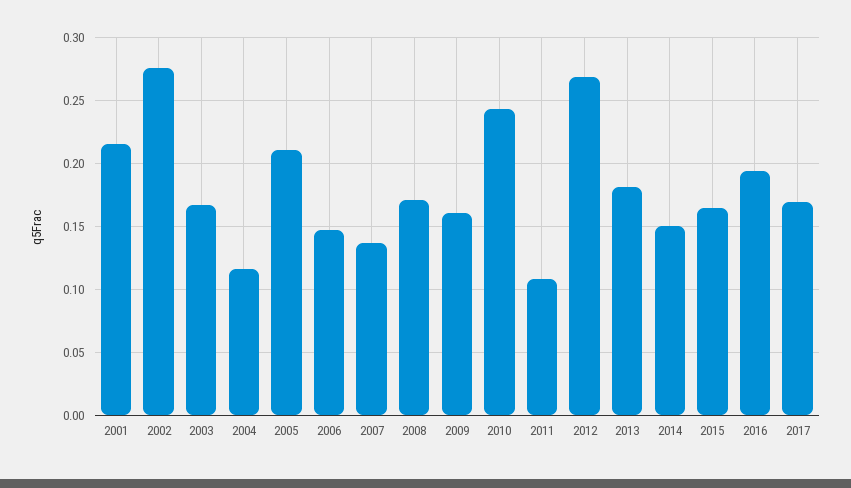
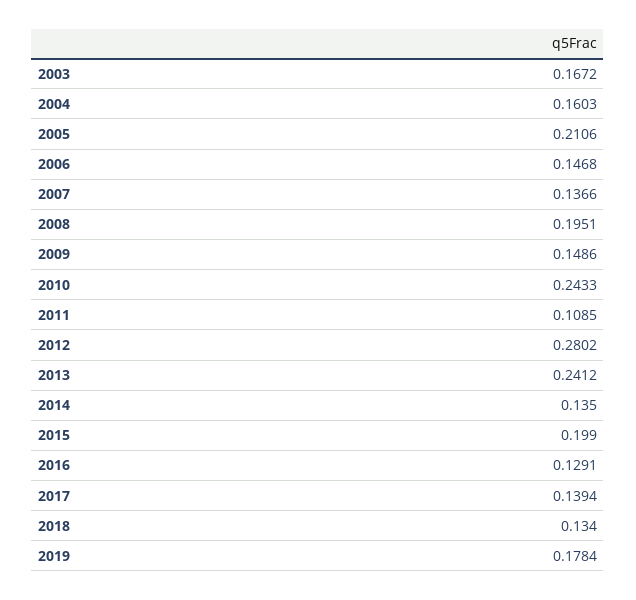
2001: 0.215 -> none
2002: 0.275 -> none
2004: 0.115 -> 0.1603
2008: 0.17 -> 0.1951
2009: 0.16 -> 0.1486
2012: 0.27 -> 0.2802
2013: 0.18 -> 0.2412
2014: 0.15 -> 0.135
2015: 0.165 -> 0.199
2016: 0.195 -> 0.1291
2017: 0.17 -> 0.1394
2018: none -> 0.134
2019: none -> 0.1784

